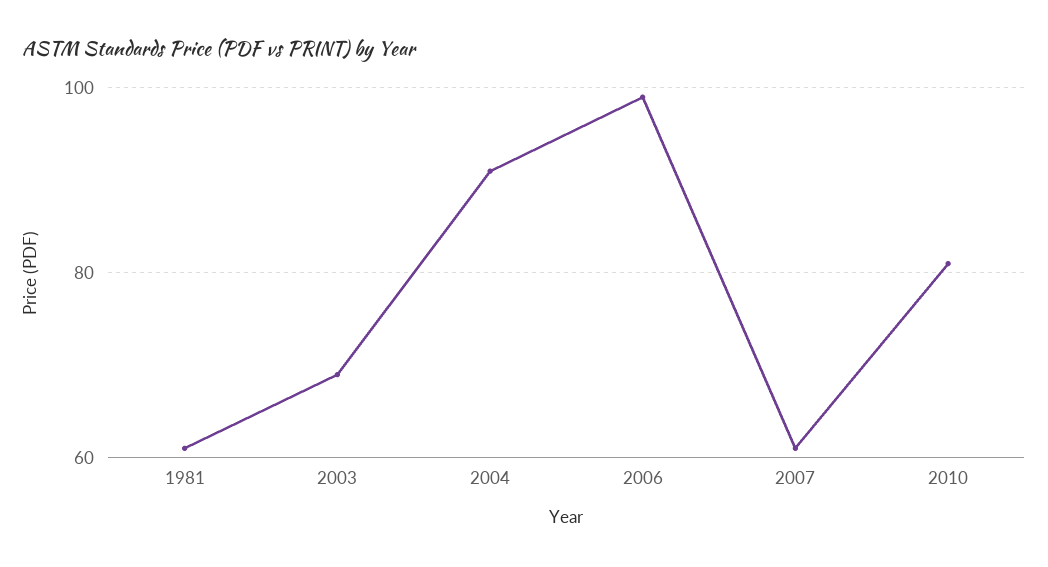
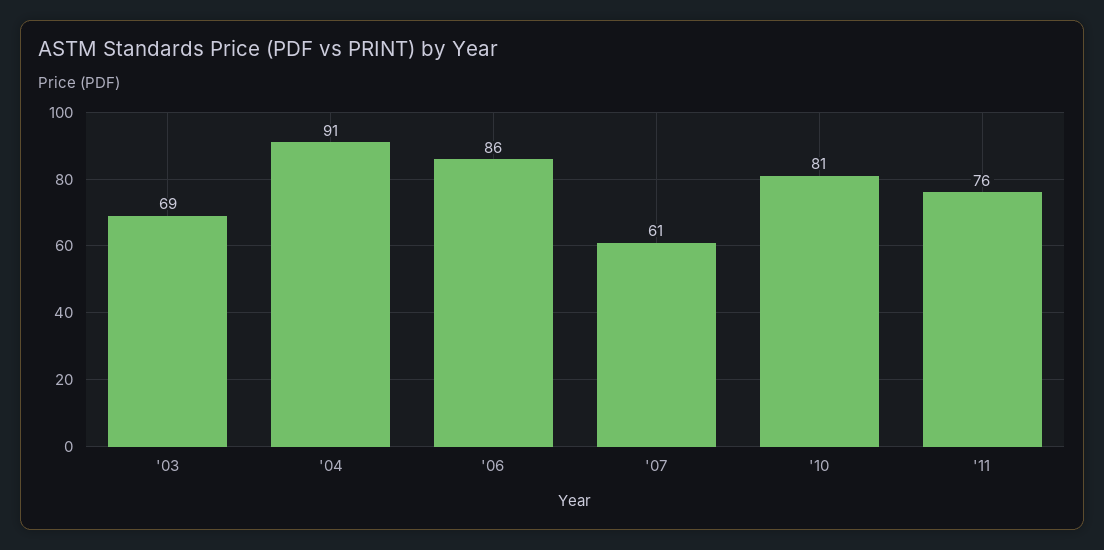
1981: 60 -> none
2006: 100 -> 86
'11: none -> 76

